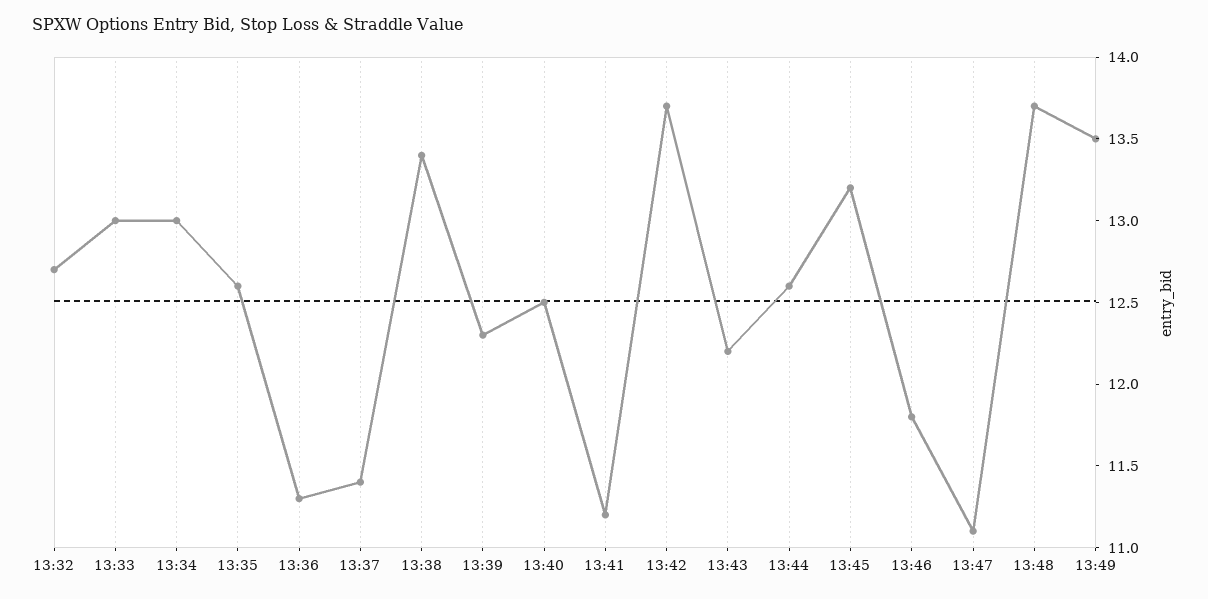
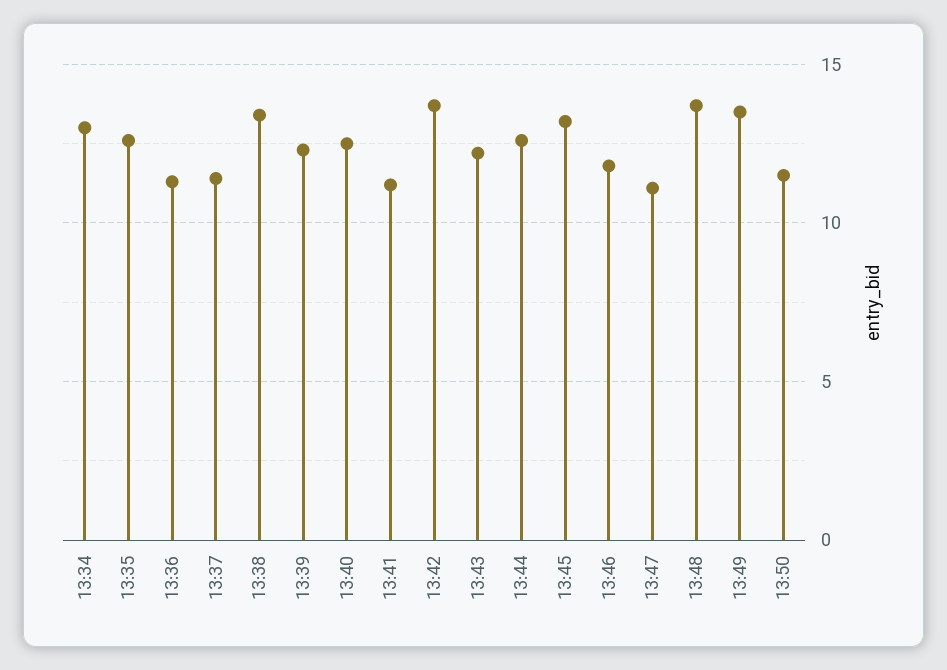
13:32: 12.7 -> none
13:33: 13 -> none
13:50: none -> 11.5

